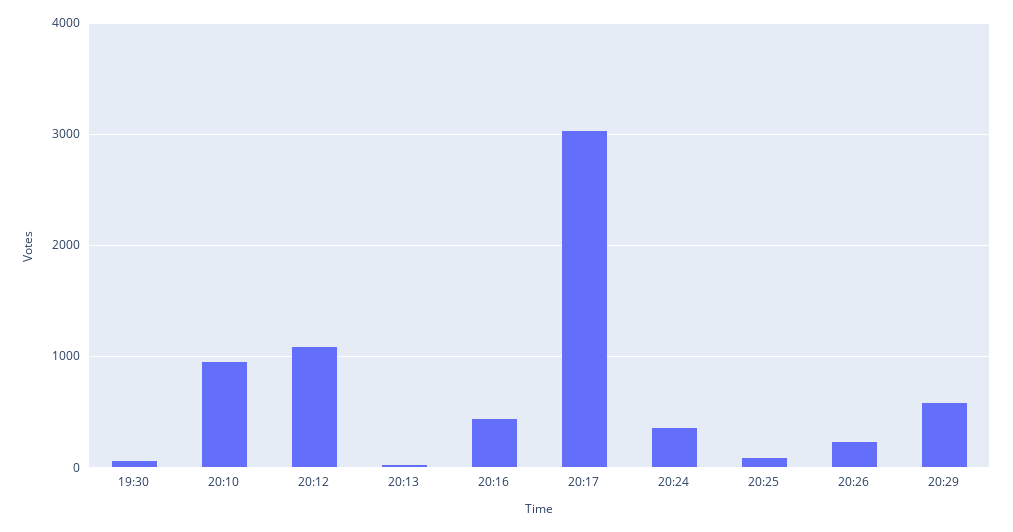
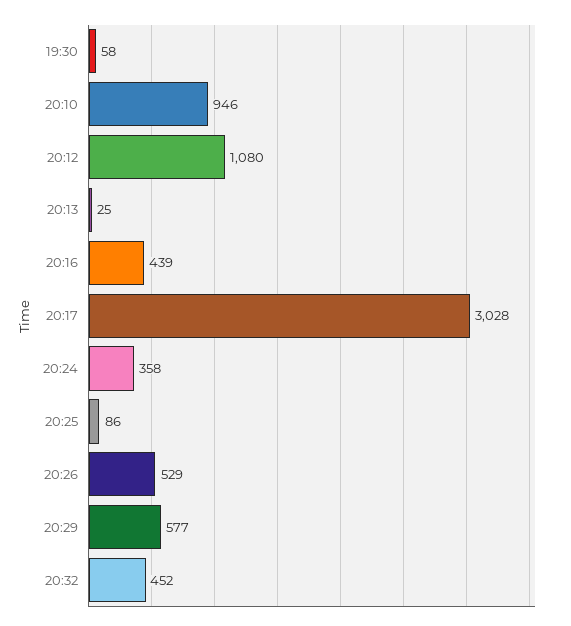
20:26: 200 -> 529
20:32: none -> 452

